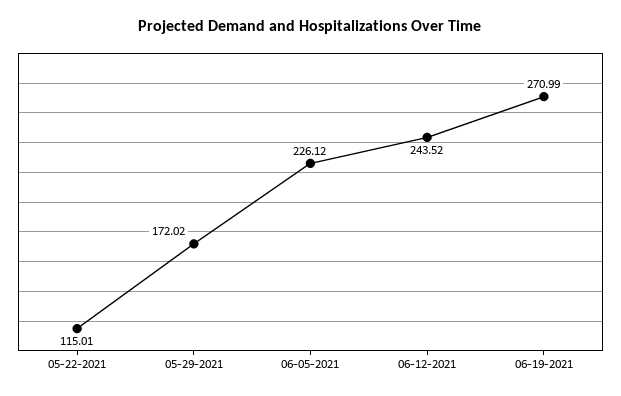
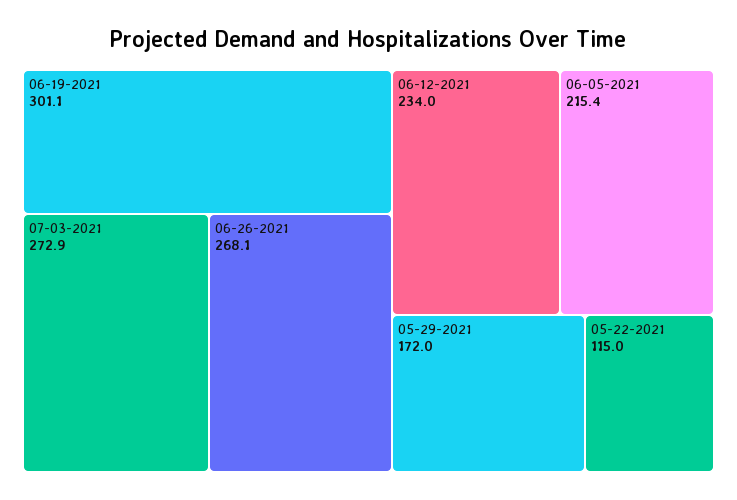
06-05-2021: 226.12 -> 215.4
06-12-2021: 243.52 -> 234
06-19-2021: 270.99 -> 301.1
07-03-2021: none -> 272.9
06-26-2021: none -> 268.1

